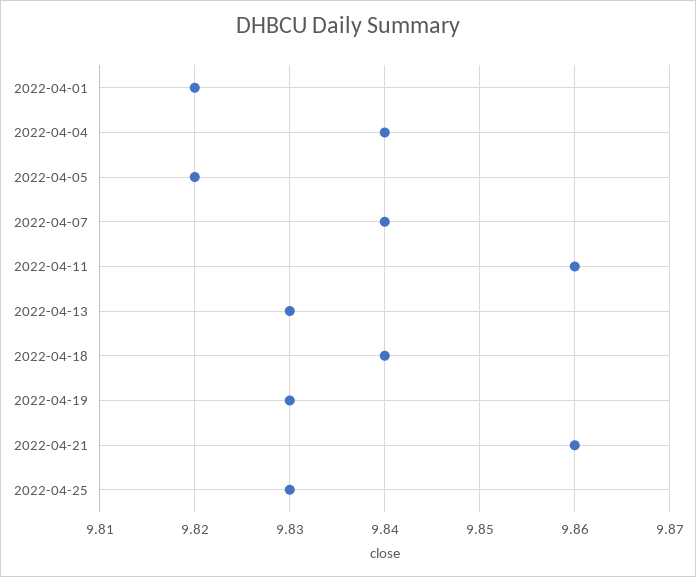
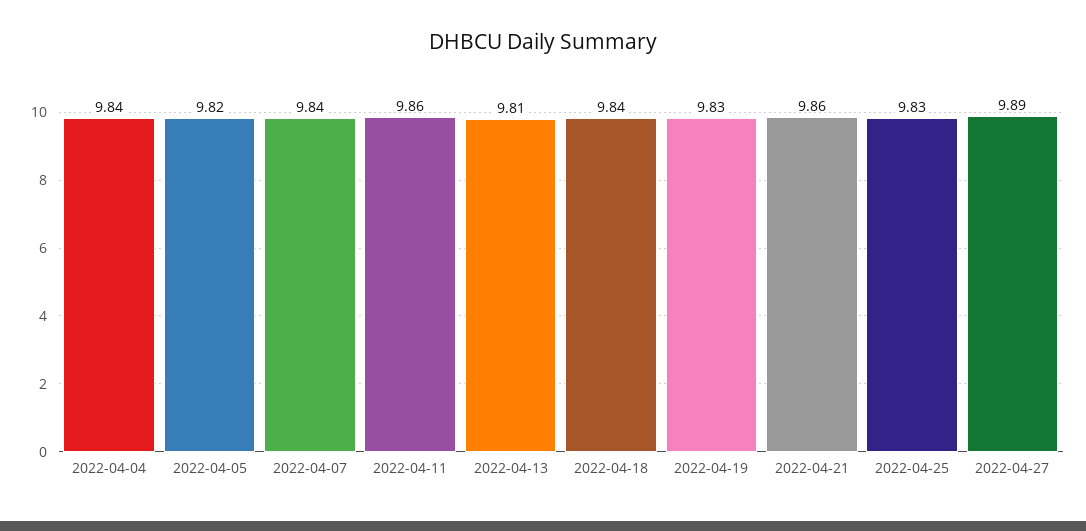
2022-04-01: 9.82 -> none
2022-04-13: 9.83 -> 9.81
2022-04-27: none -> 9.89

